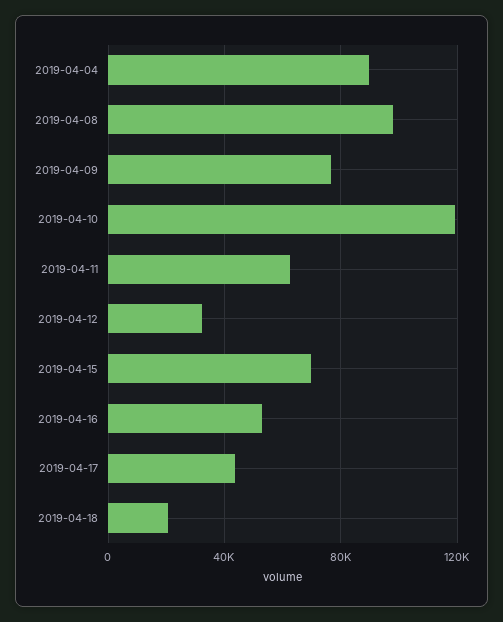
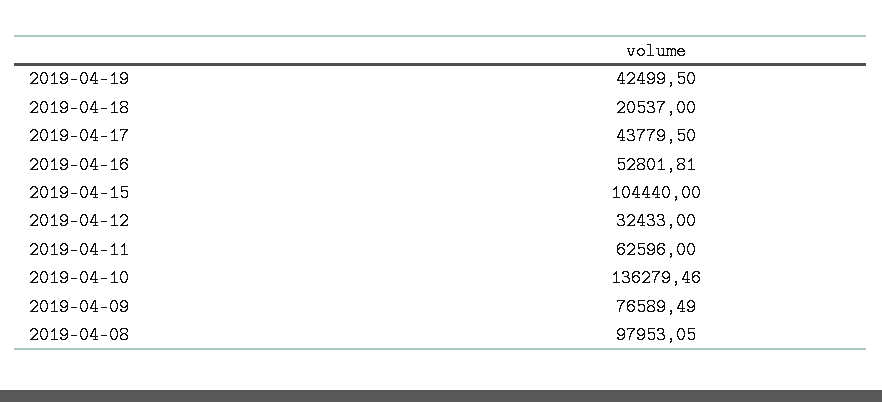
2019-04-04: 90000 -> none
2019-04-10: 120000 -> 136279.46
2019-04-15: 70000 -> 104440
2019-04-19: none -> 42499.5

